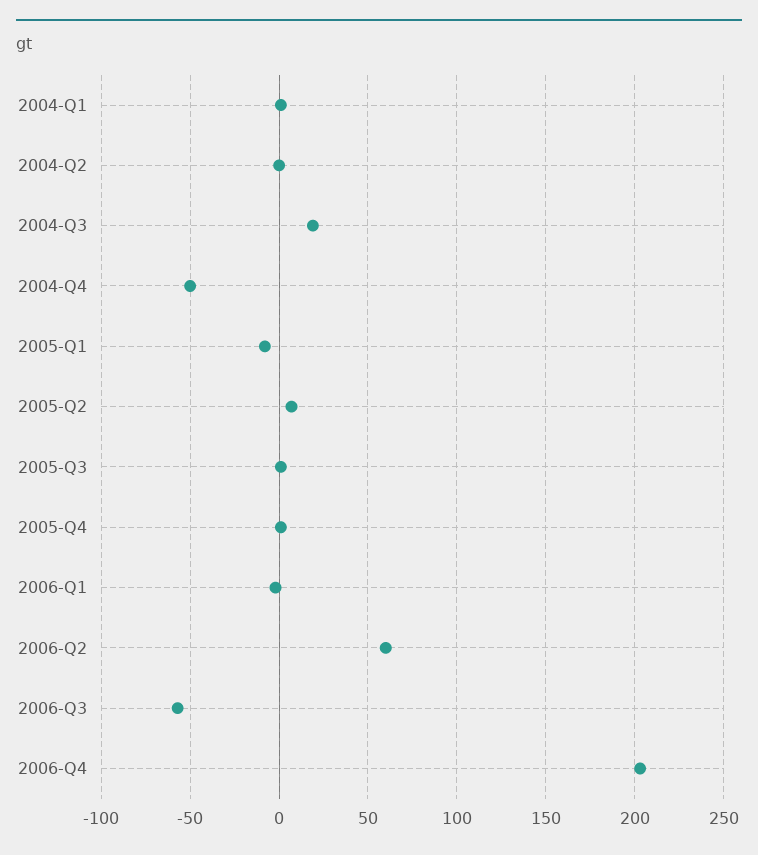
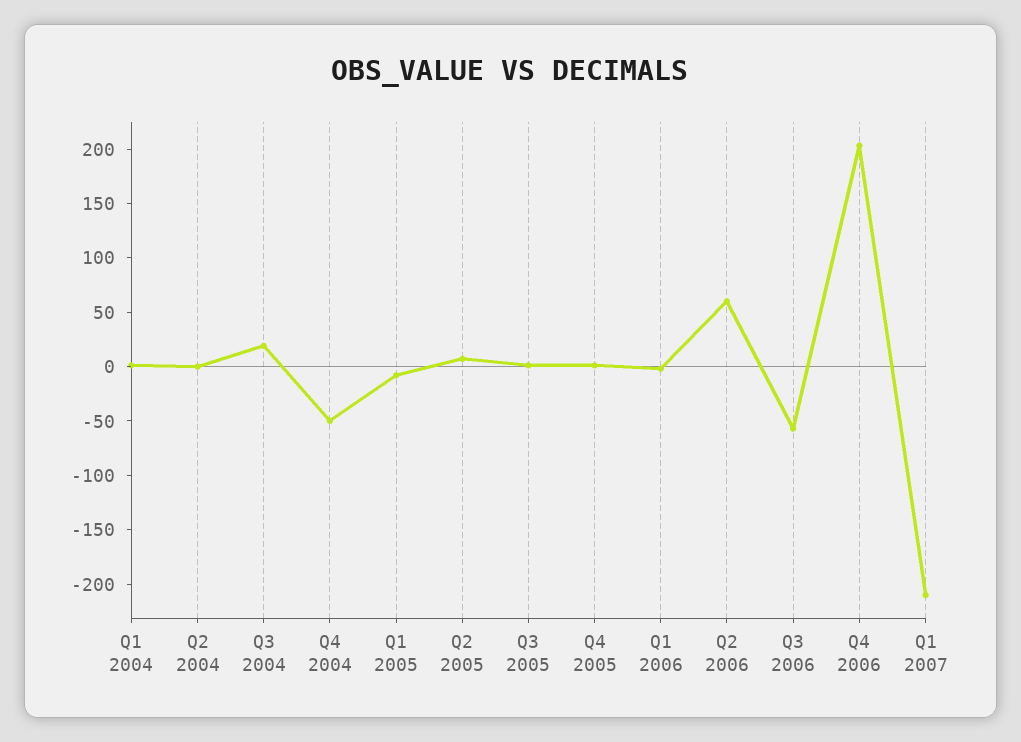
Q1 2007: none -> -210

